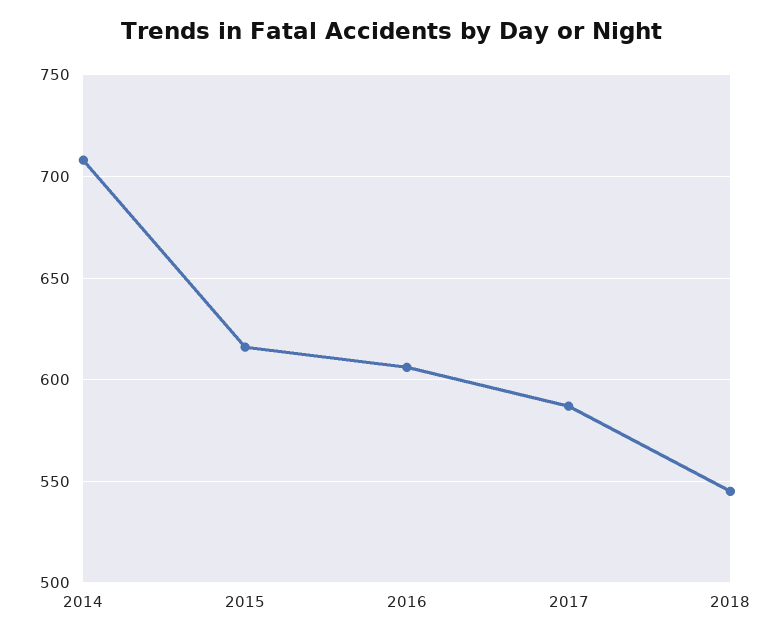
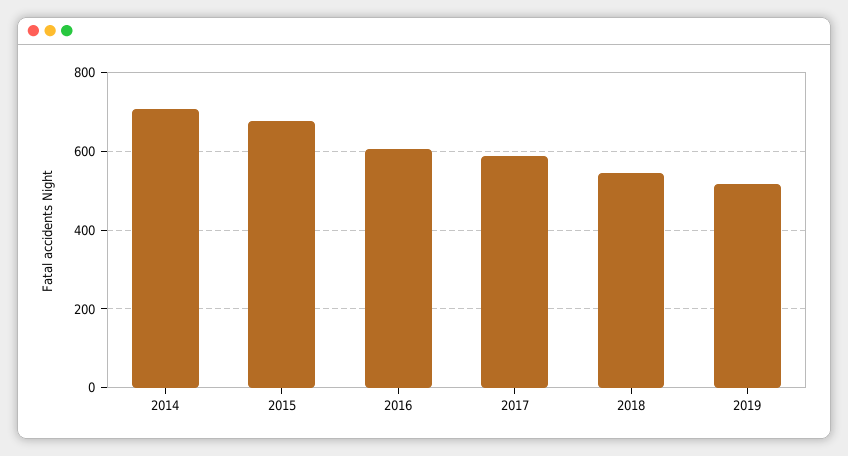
2015: 615 -> 680
2019: none -> 520

